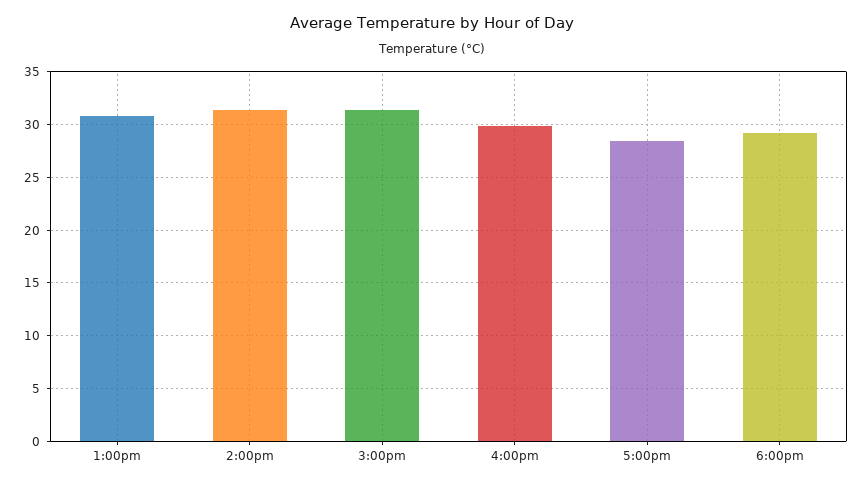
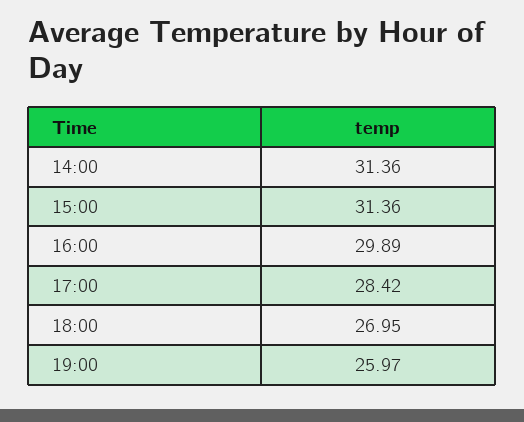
1:00pm: 31 -> none
6:00pm: 29 -> 26.95
19:00: none -> 25.97

